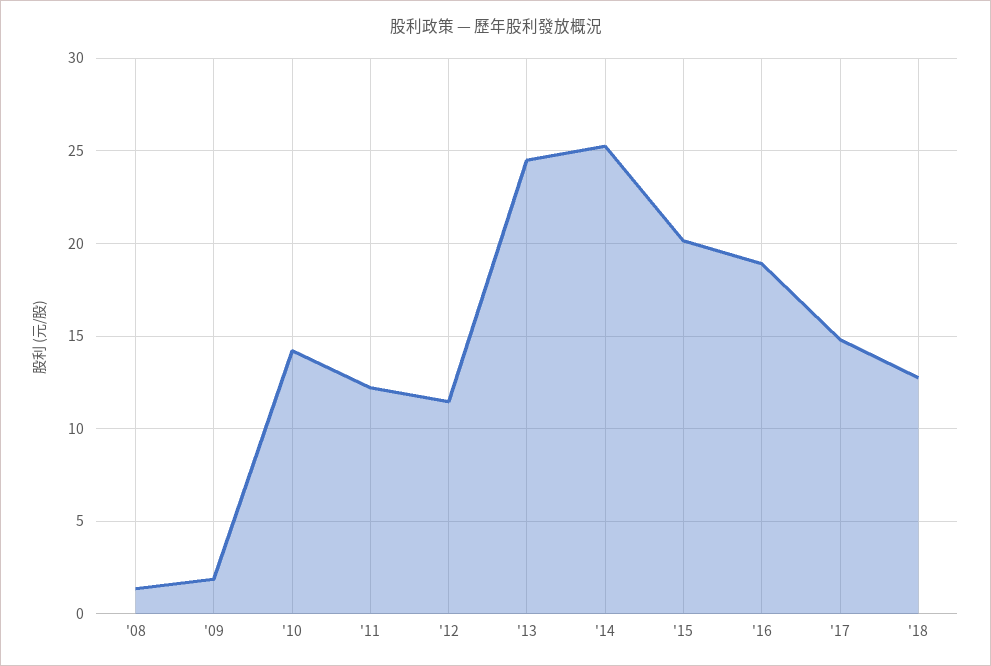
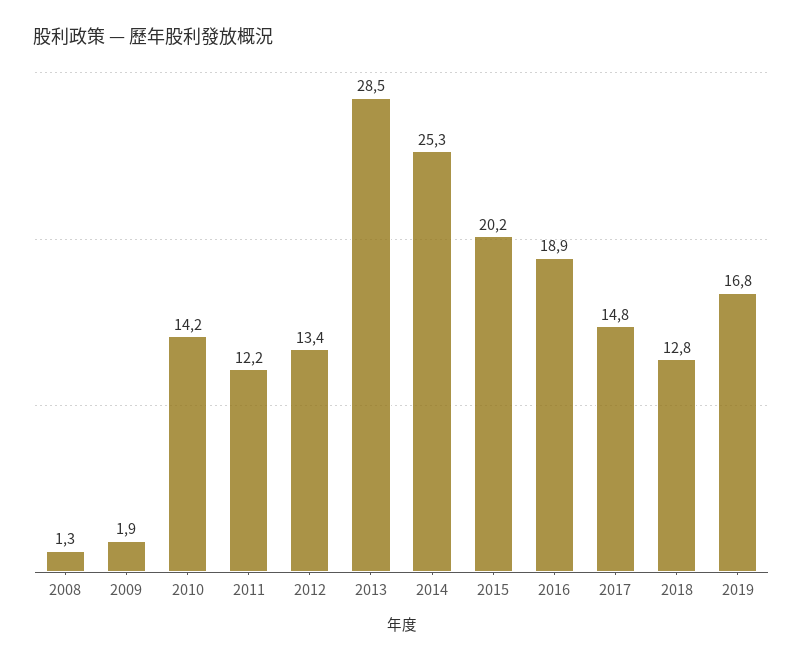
'12: 11.5 -> 13.4
'13: 24.5 -> 28.5
2019: none -> 16.8

